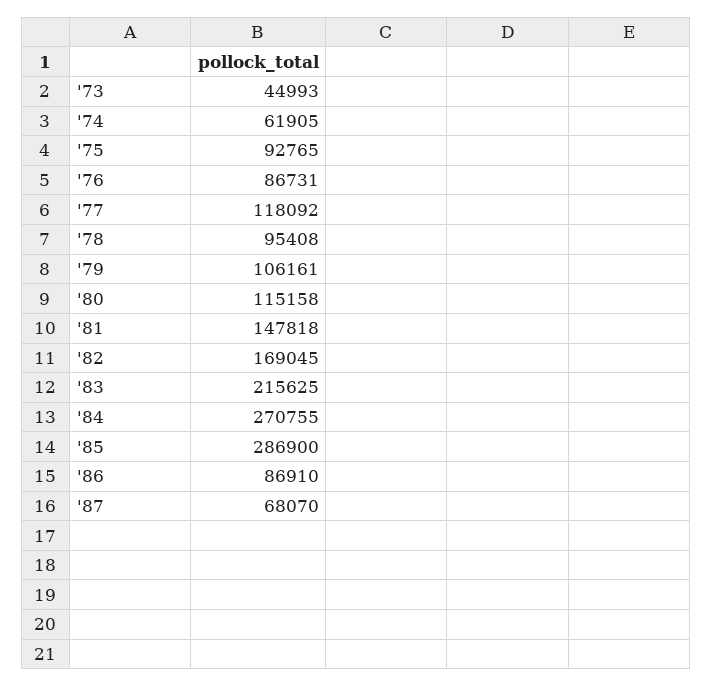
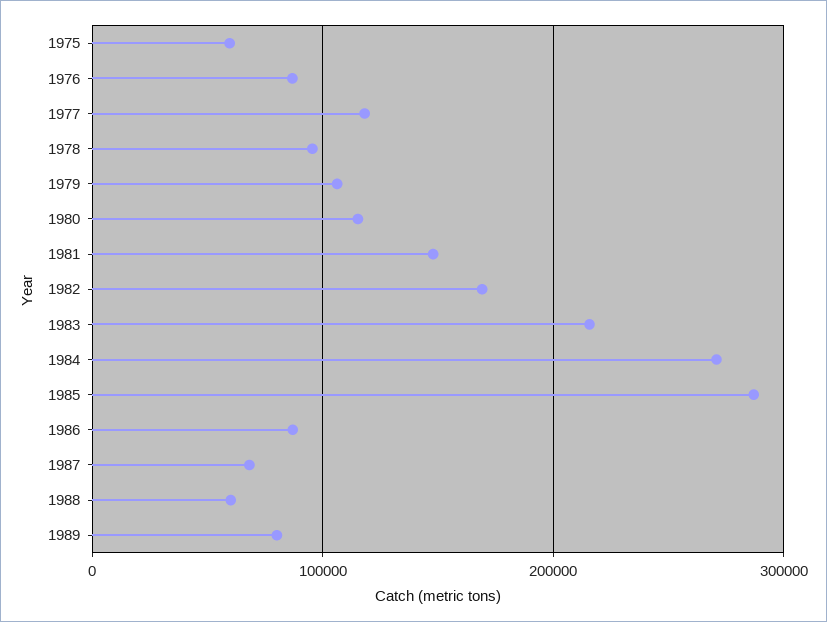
'73: 44993 -> none
'74: 61905 -> none
'75: 92765 -> 60000
1988: none -> 60000
1989: none -> 80000

